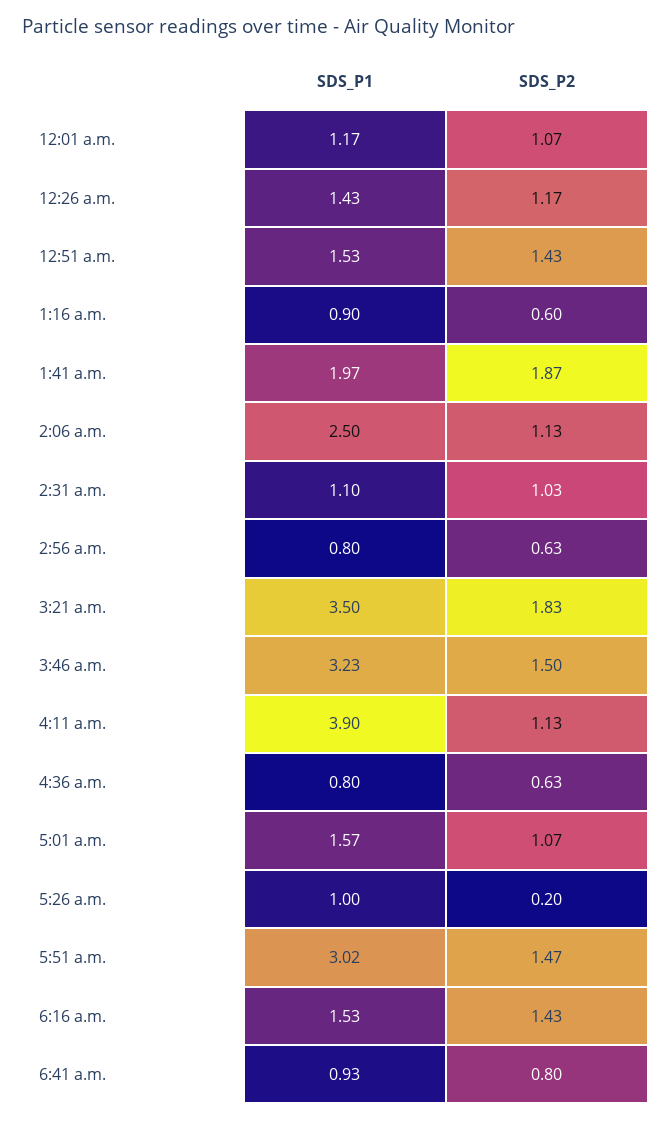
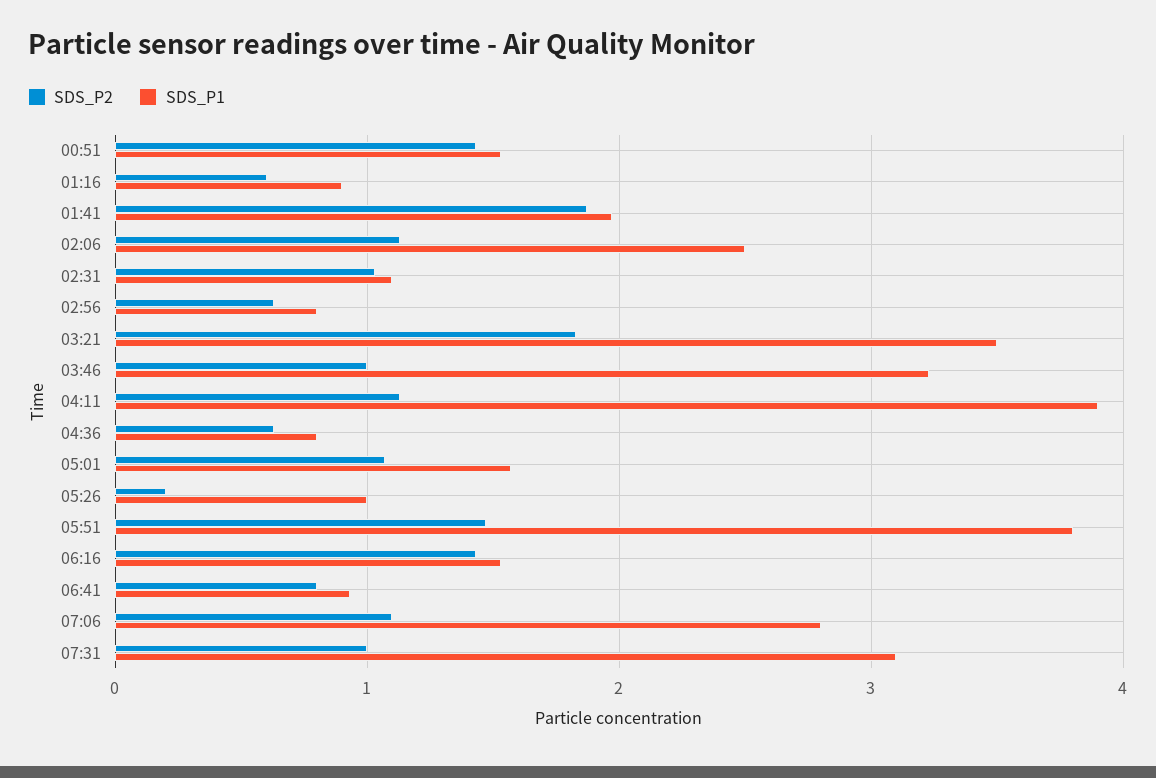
SDS_P1, 12:01 a.m.: 1.17 -> none
SDS_P2, 12:01 a.m.: 1.07 -> none
SDS_P1, 12:26 a.m.: 1.43 -> none
SDS_P2, 12:26 a.m.: 1.17 -> none
SDS_P2, 3:46 a.m.: 1.5 -> 1
SDS_P1, 5:51 a.m.: 3.02 -> 3.8
SDS_P2, 07:06: none -> 1.1
SDS_P1, 07:06: none -> 2.8
SDS_P2, 07:31: none -> 1
SDS_P1, 07:31: none -> 3.1

